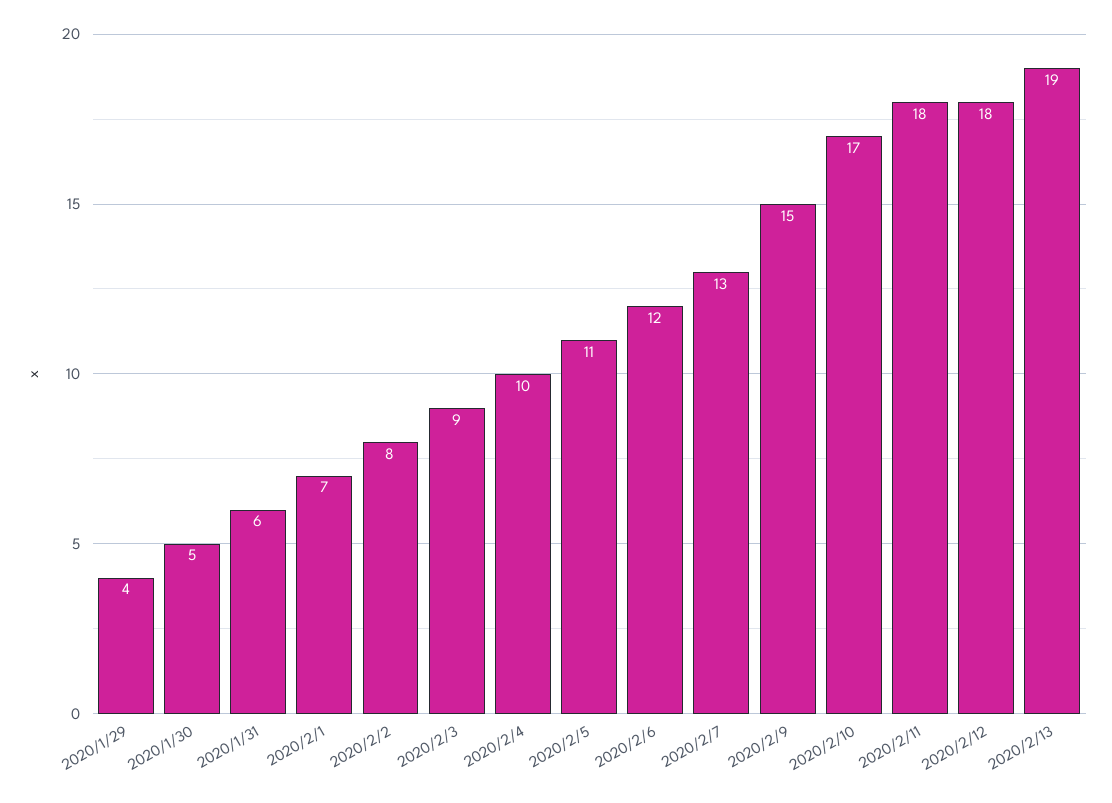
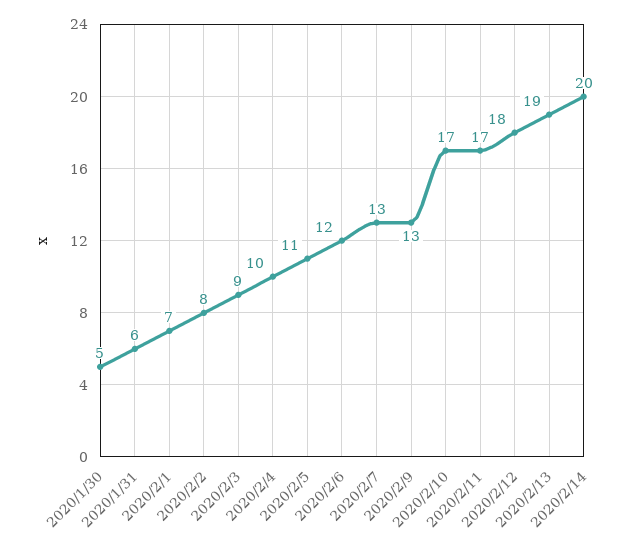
2020/1/29: 4 -> none
2020/2/9: 15 -> 13
2020/2/11: 18 -> 17
2020/2/14: none -> 20

